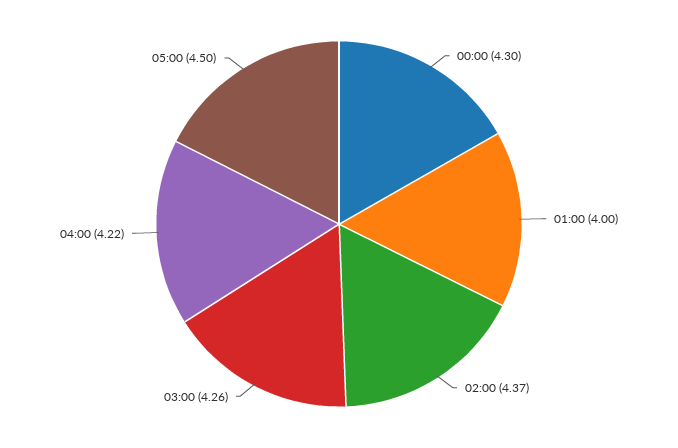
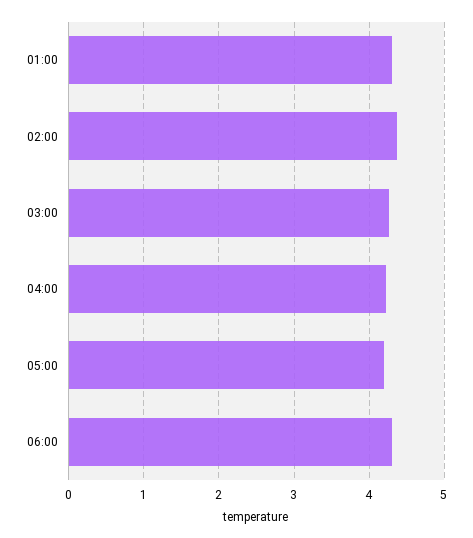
00:00: 4.3 -> none
01:00: 4 -> 4.3
05:00: 4.5 -> 4.2
06:00: none -> 4.3

